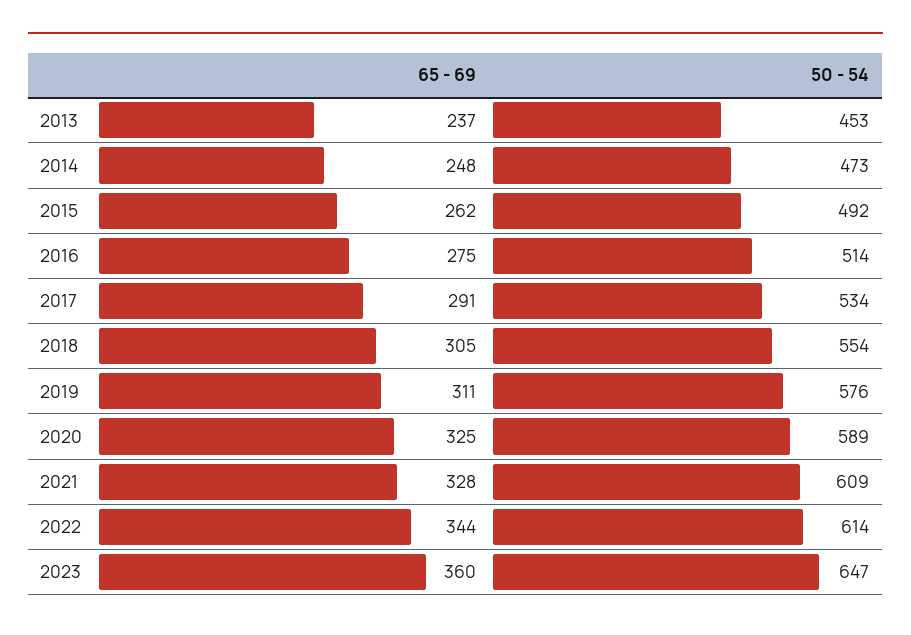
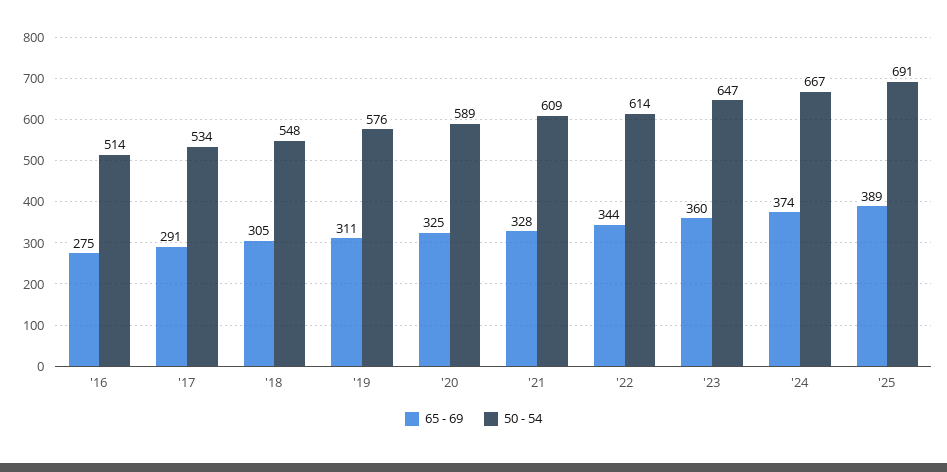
65 - 69, 2013: 237 -> none
50 - 54, 2013: 453 -> none
65 - 69, 2014: 248 -> none
50 - 54, 2014: 473 -> none
65 - 69, 2015: 262 -> none
50 - 54, 2015: 492 -> none
50 - 54, 2018: 554 -> 548
65 - 69, '24: none -> 374
50 - 54, '24: none -> 667
65 - 69, '25: none -> 389
50 - 54, '25: none -> 691

